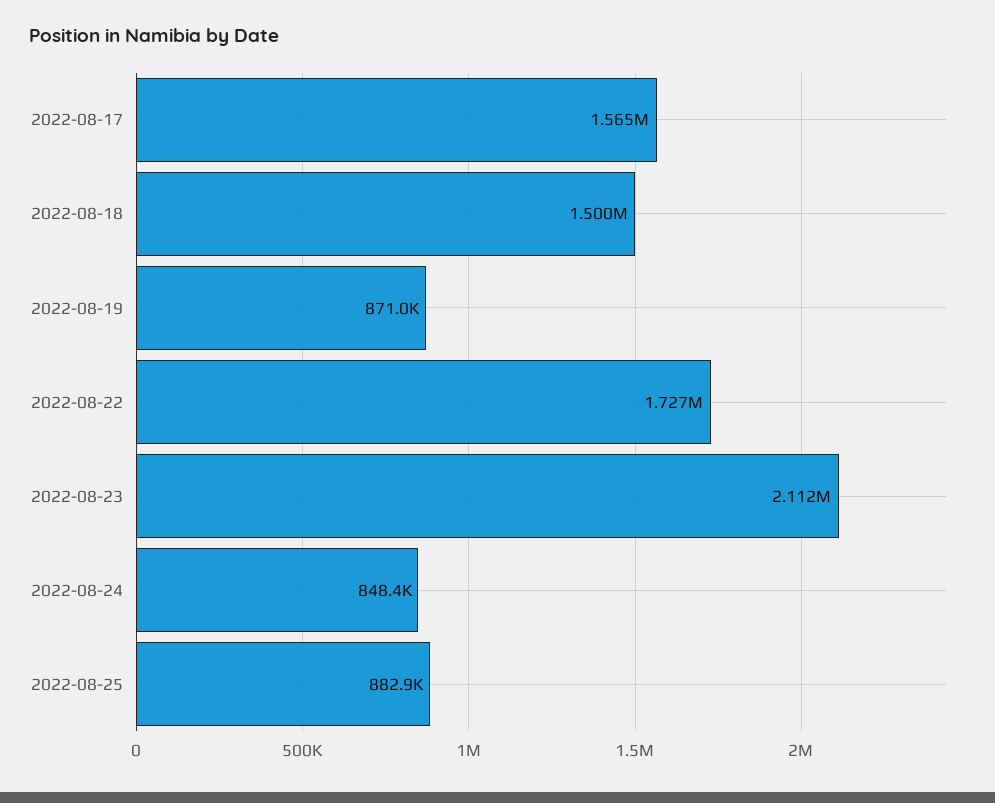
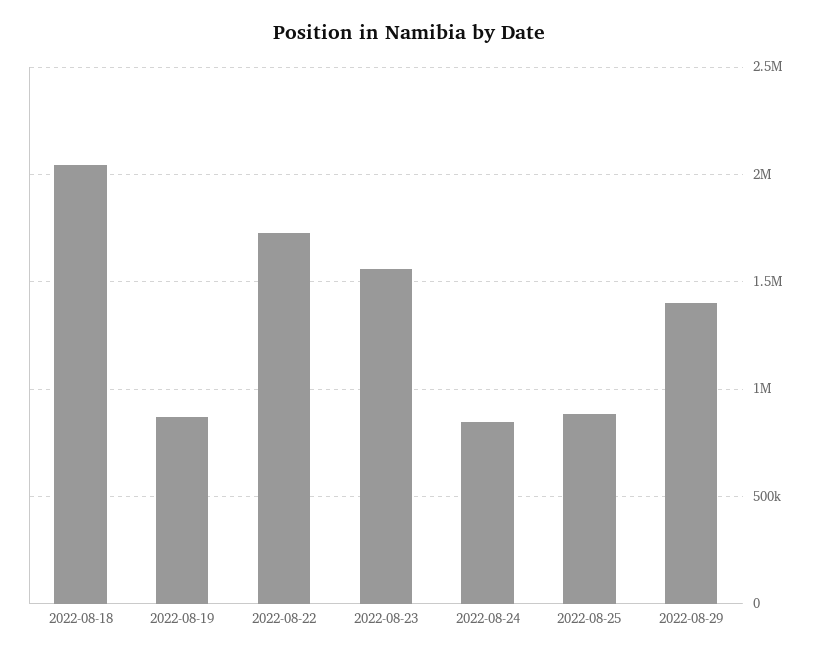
2022-08-17: 1565000 -> none
2022-08-18: 1500000 -> 2050000
2022-08-23: 2112000 -> 1550000
2022-08-29: none -> 1400000

